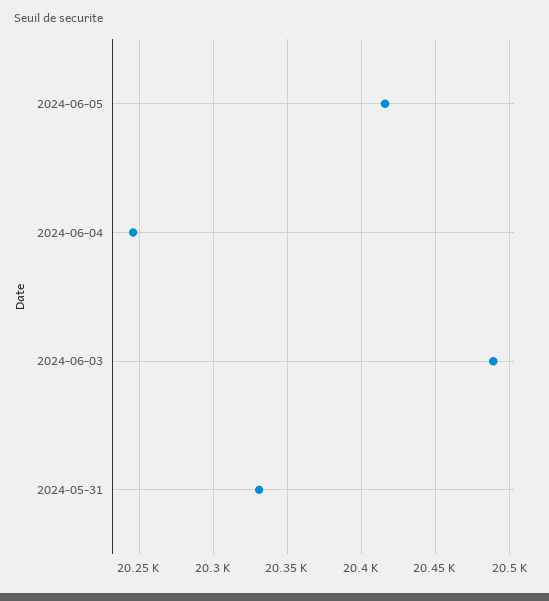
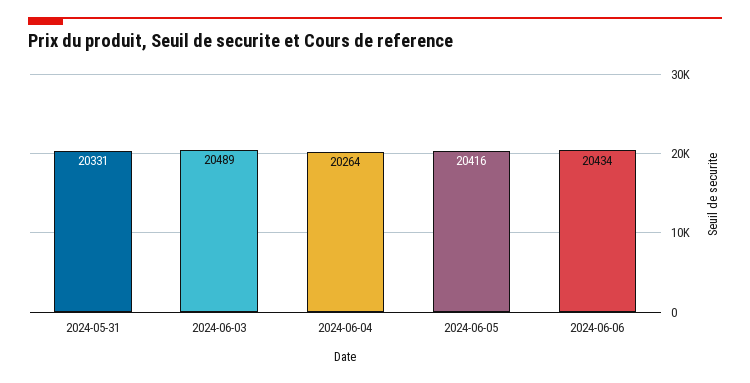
2024-06-04: 20245 -> 20264
2024-06-06: none -> 20434

